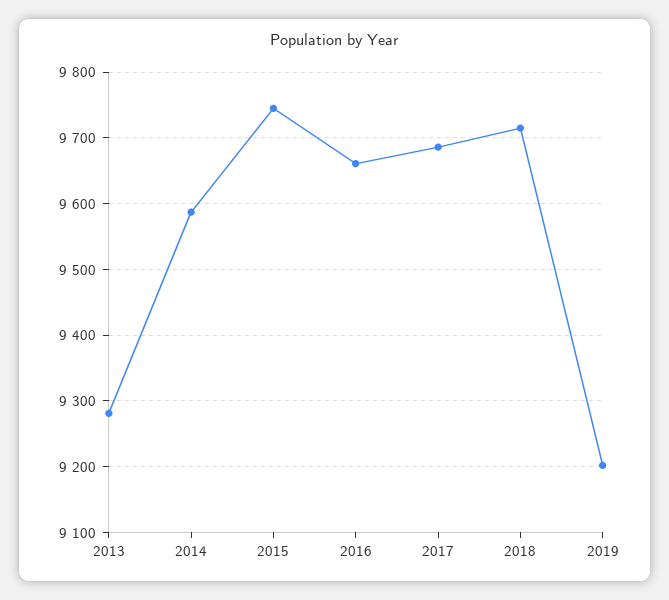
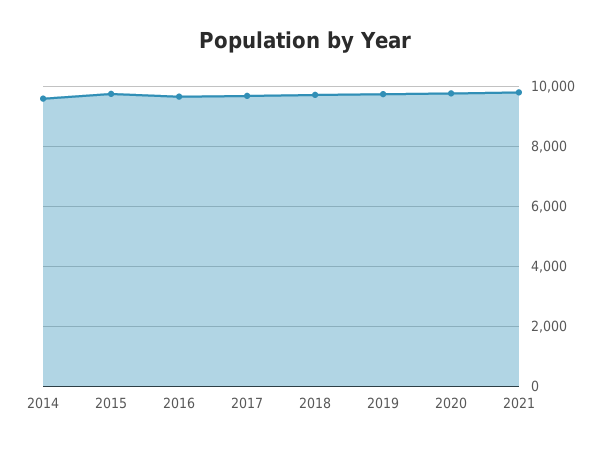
2013: 9280 -> none
2019: 9200 -> 9800
2020: none -> 9800
2021: none -> 9800

